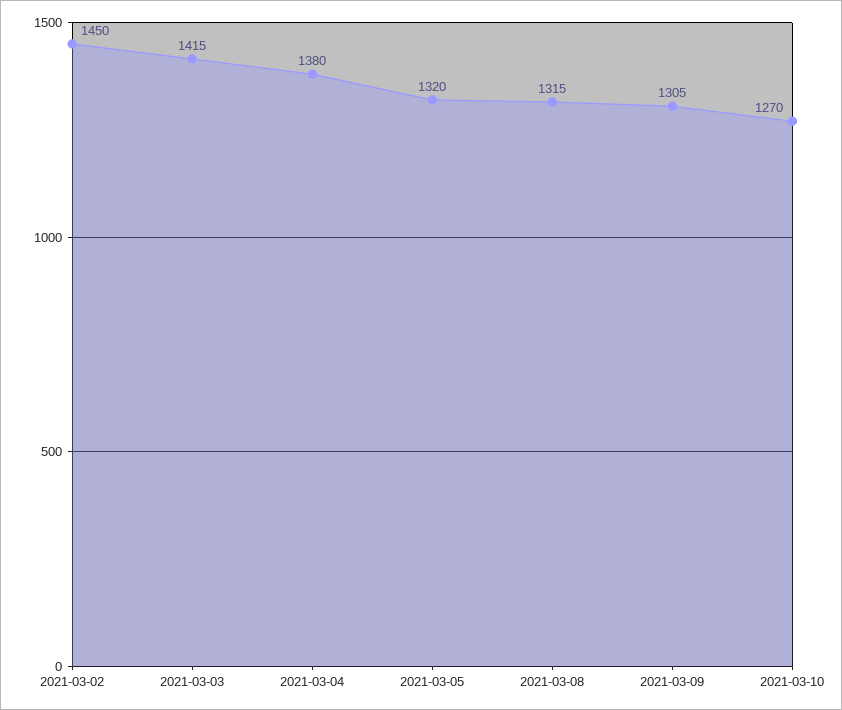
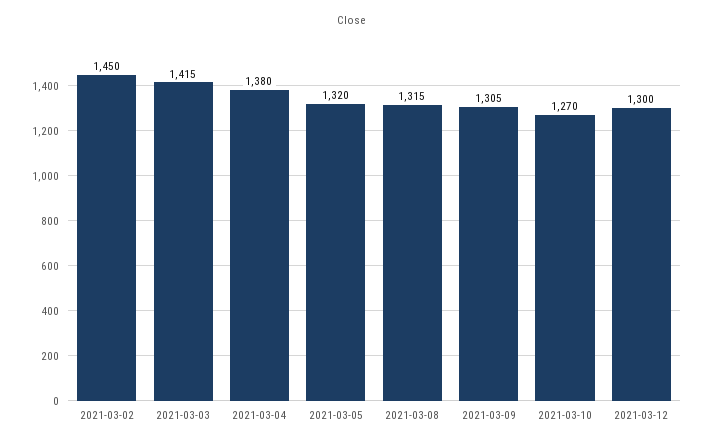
2021-03-12: none -> 1300

